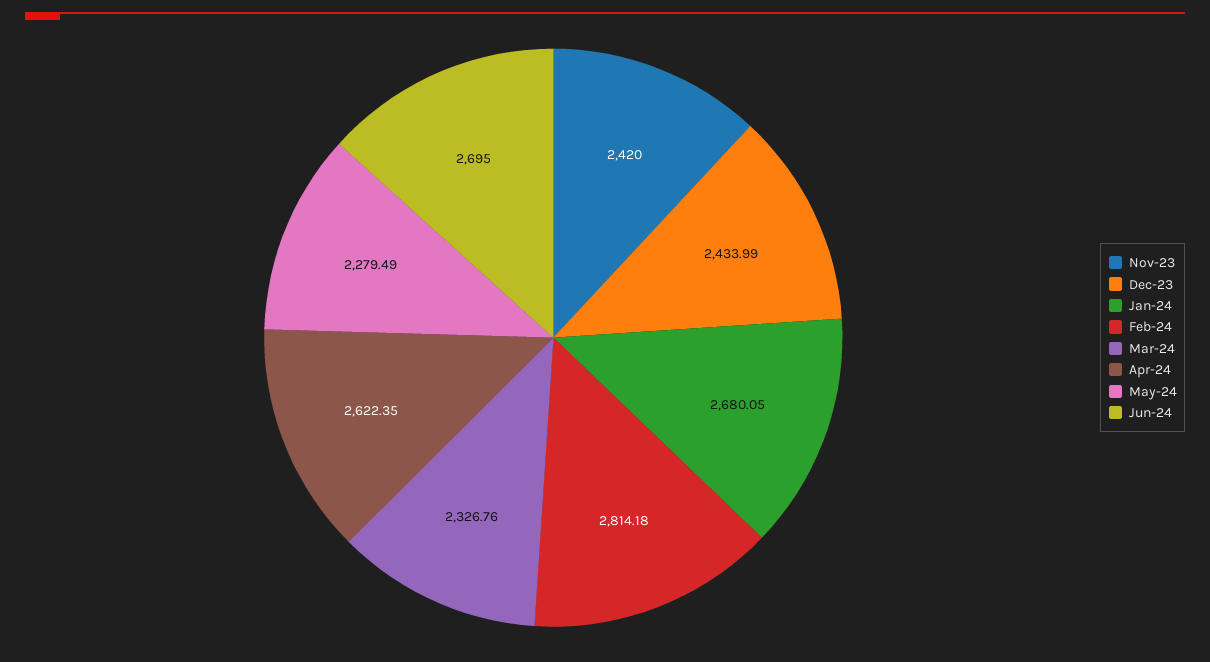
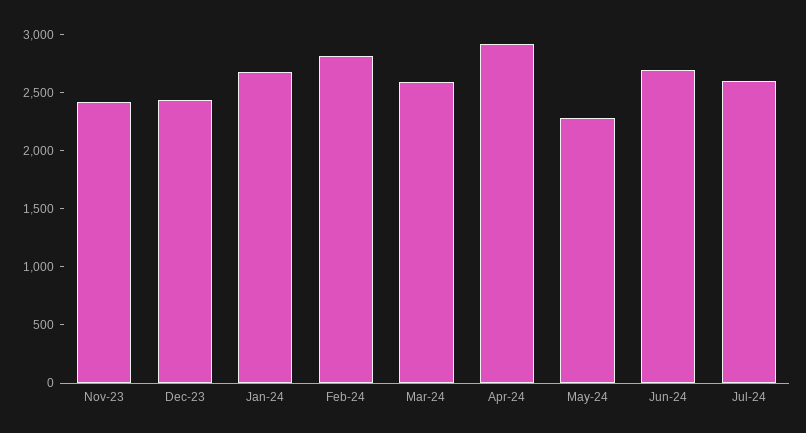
Mar-24: 2326.76 -> 2600
Apr-24: 2622.35 -> 2900
Jul-24: none -> 2600

